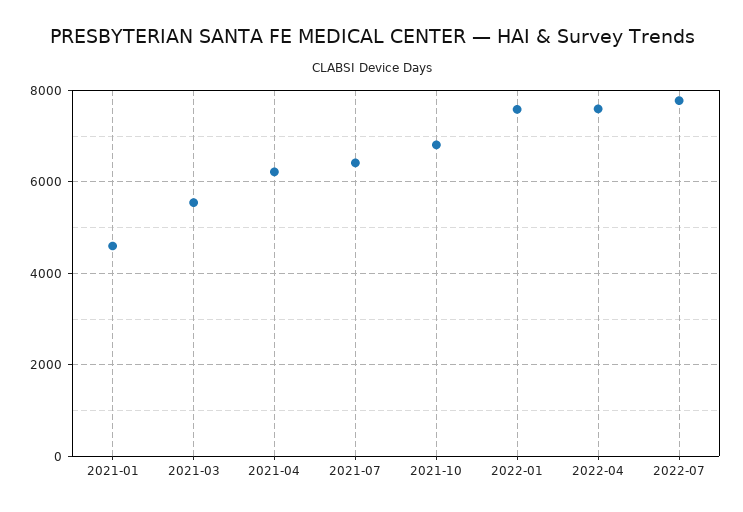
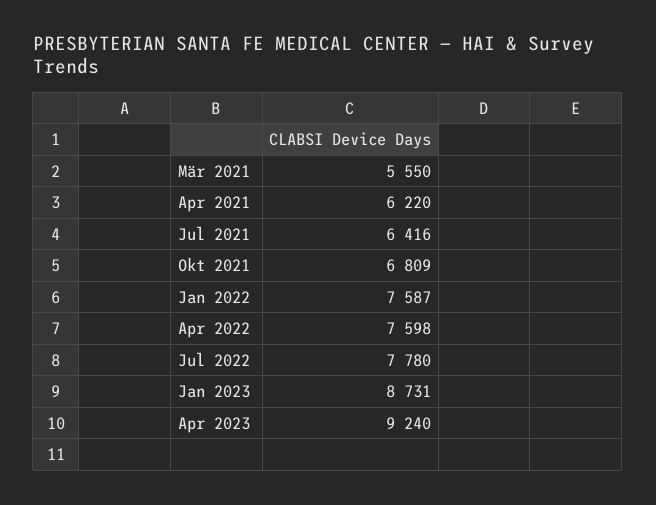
2021-01: 4600 -> none
Jan 2023: none -> 8731
Apr 2023: none -> 9240

